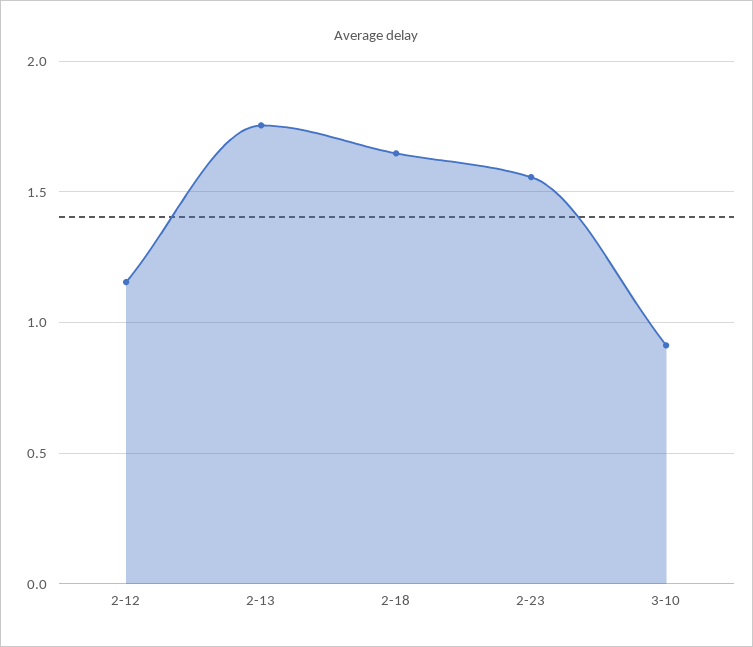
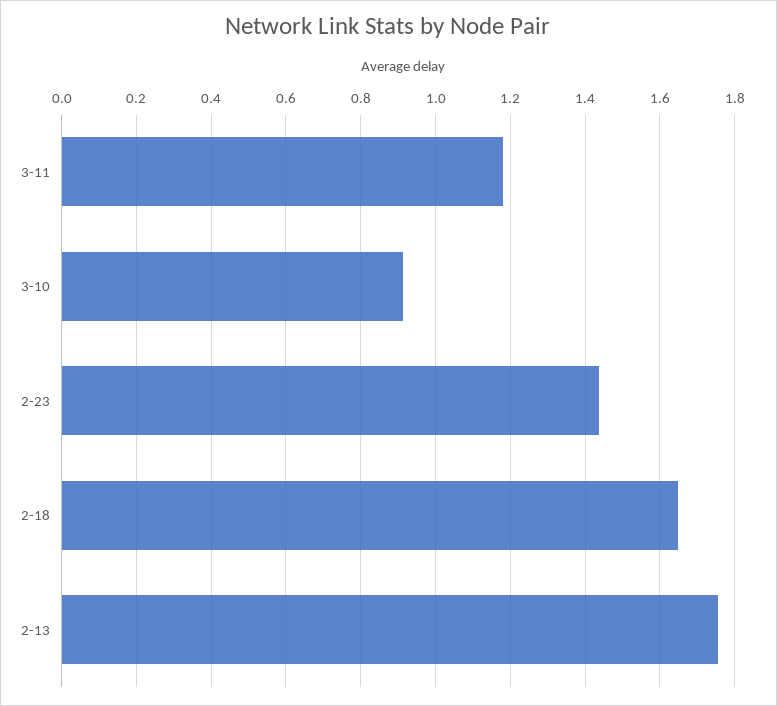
2-12: 1.15 -> none
2-23: 1.55 -> 1.44
3-11: none -> 1.18

